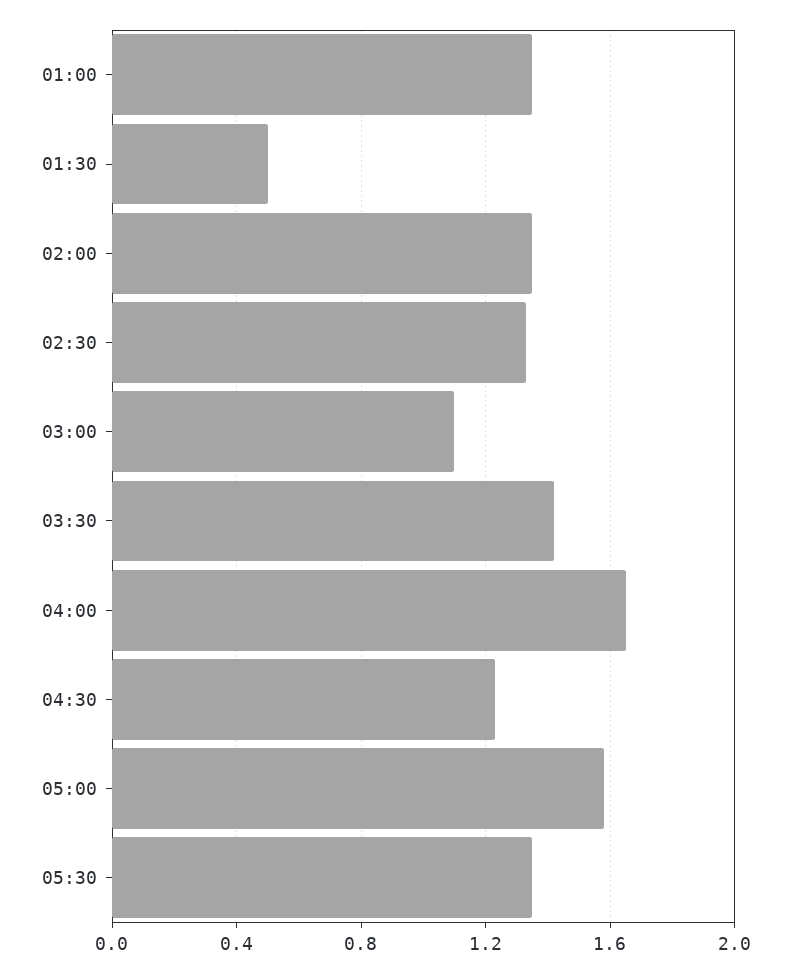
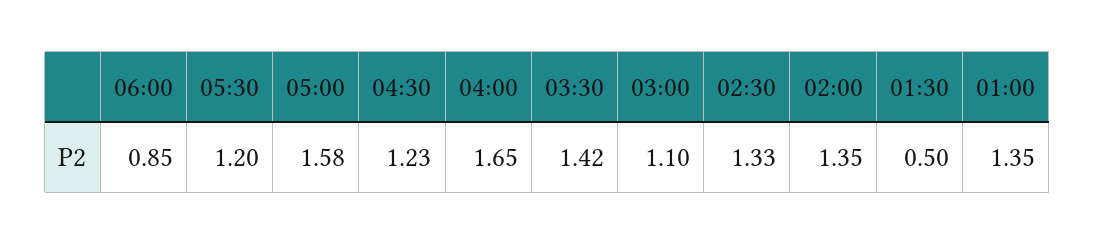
05:30: 1.35 -> 1.2
06:00: none -> 0.85

